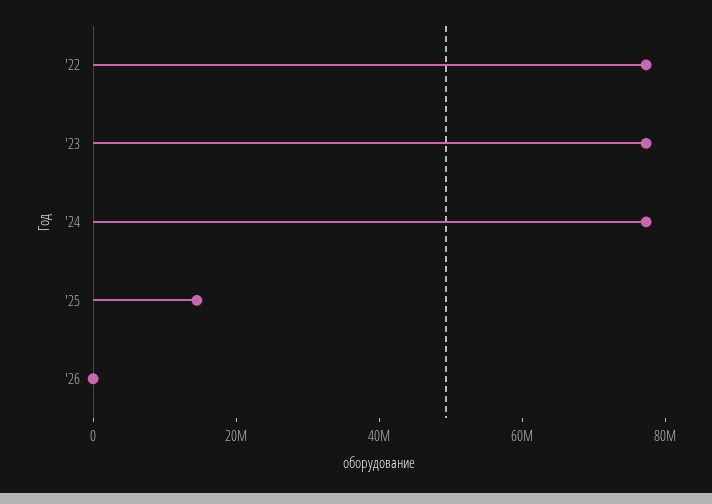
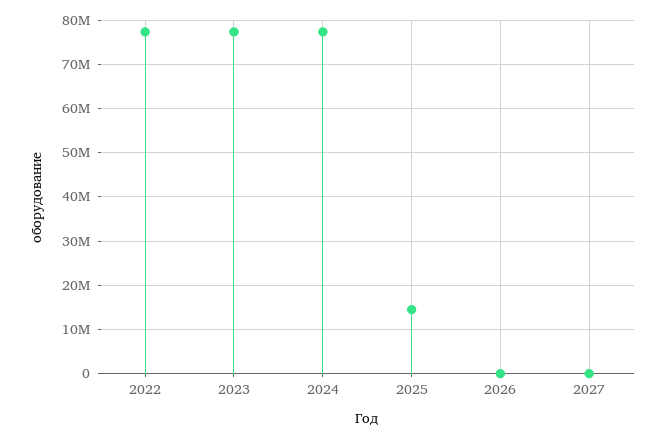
2027: none -> 0

